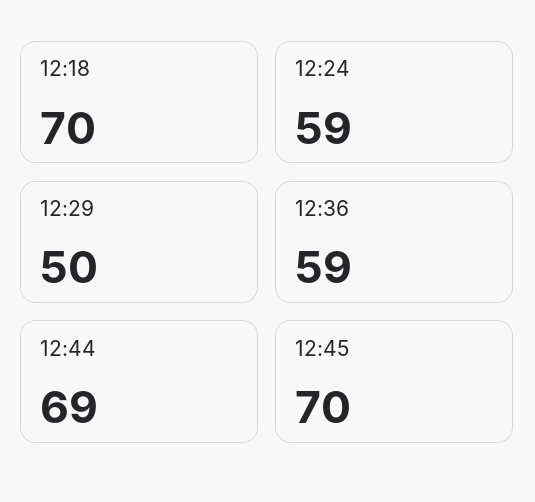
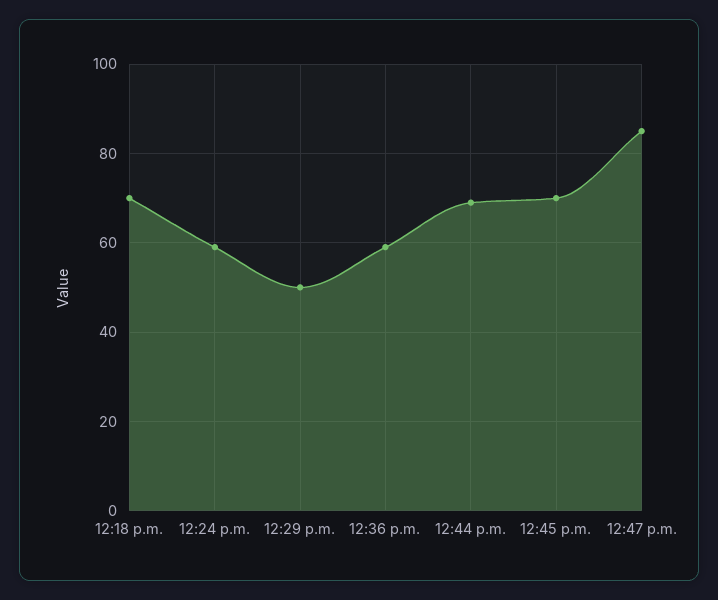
12:47 p.m.: none -> 85

